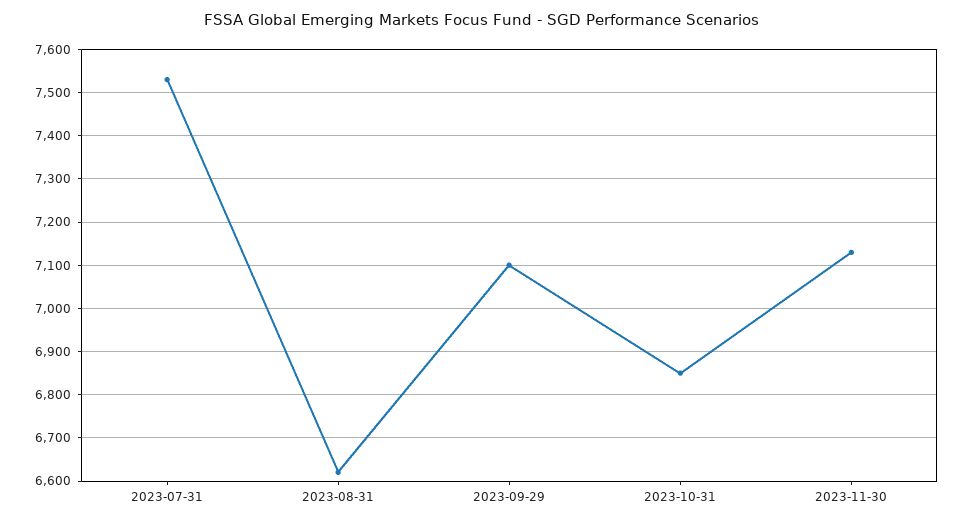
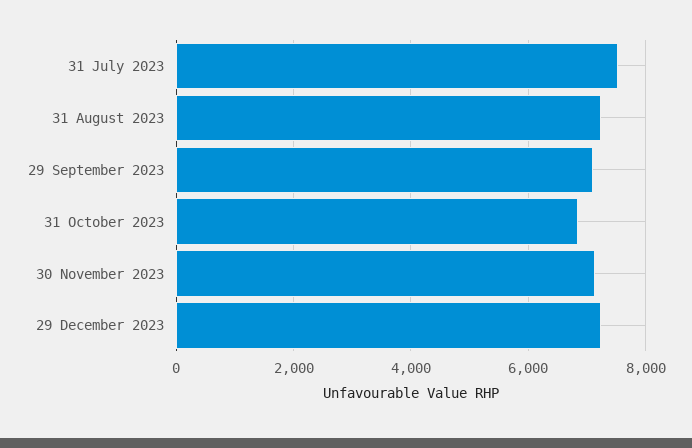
2023-08-31: 6620 -> 7200
29 December 2023: none -> 7200

